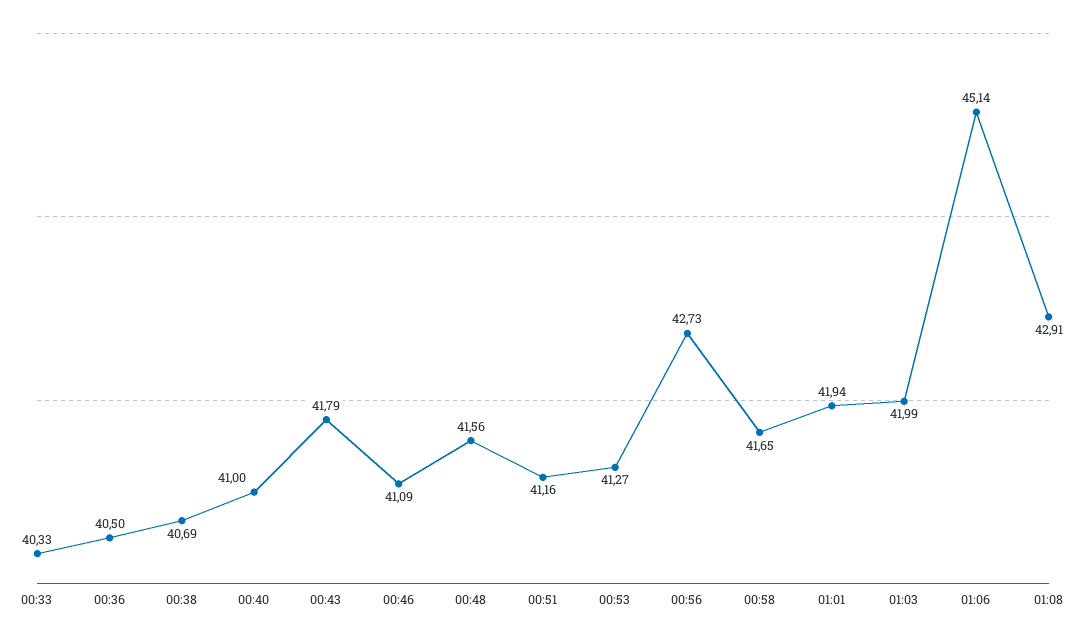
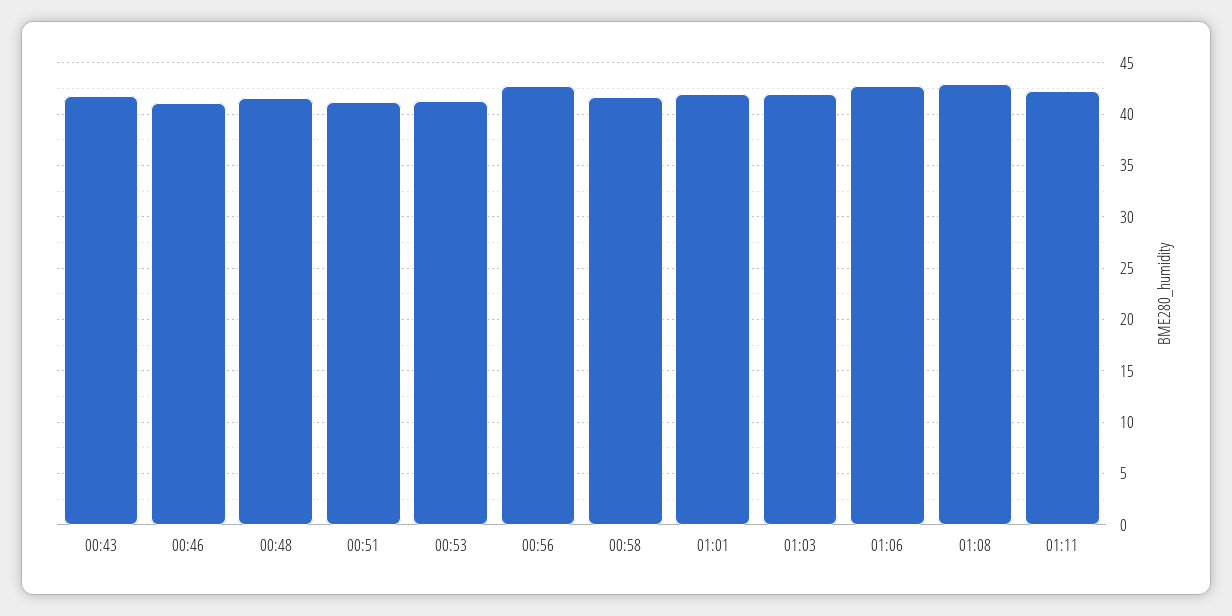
00:33: 40.33 -> none
00:36: 40.5 -> none
00:38: 40.69 -> none
00:40: 41 -> none
01:06: 45.14 -> 43
01:11: none -> 42

